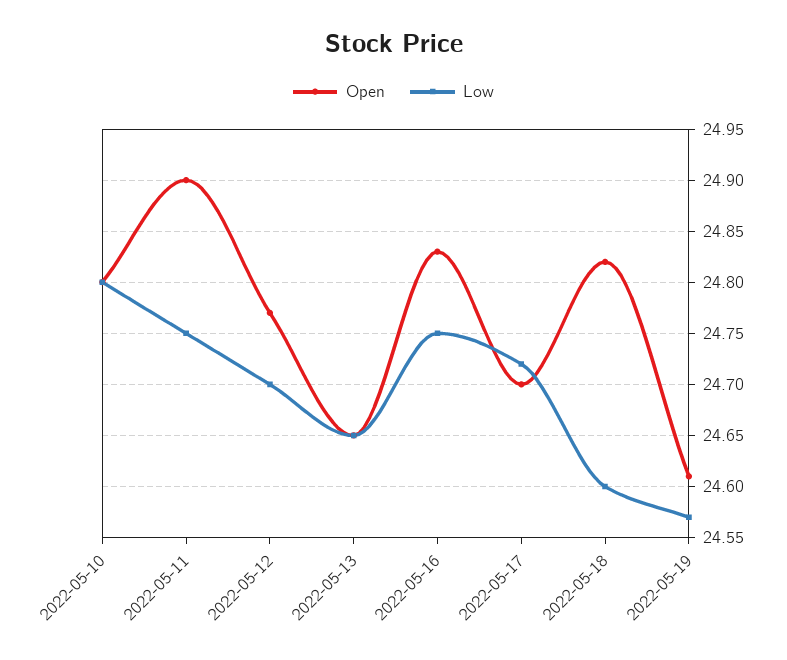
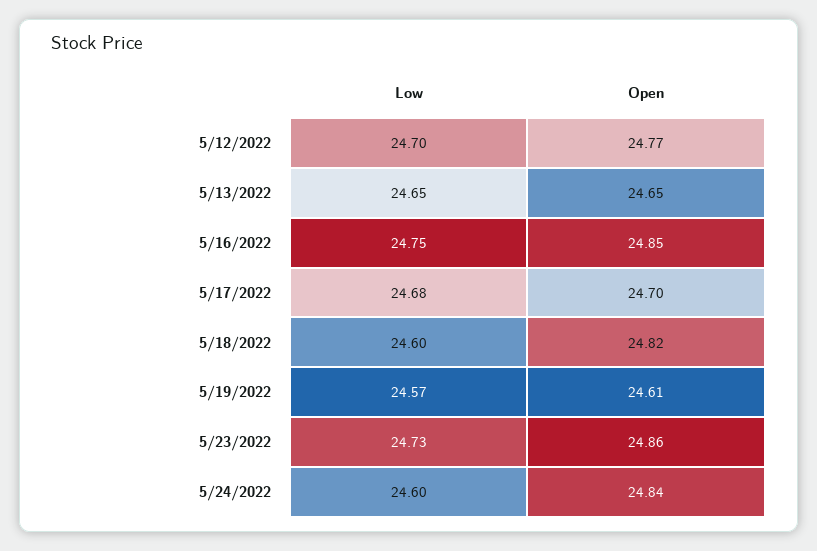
Open, 2022-05-10: 24.8 -> none
Low, 2022-05-10: 24.8 -> none
Open, 2022-05-11: 24.9 -> none
Low, 2022-05-11: 24.75 -> none
Open, 2022-05-16: 24.83 -> 24.85
Low, 2022-05-17: 24.72 -> 24.68
Low, 5/23/2022: none -> 24.73
Open, 5/23/2022: none -> 24.86
Low, 5/24/2022: none -> 24.6
Open, 5/24/2022: none -> 24.84

